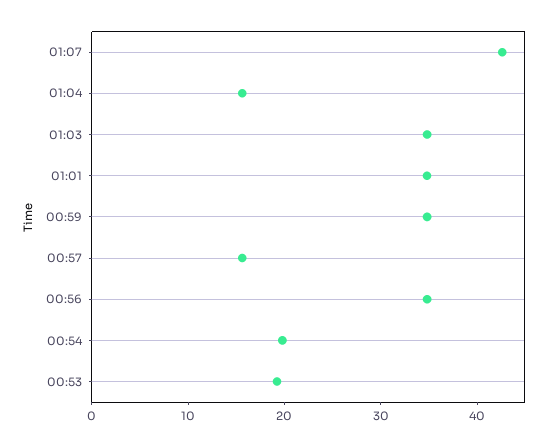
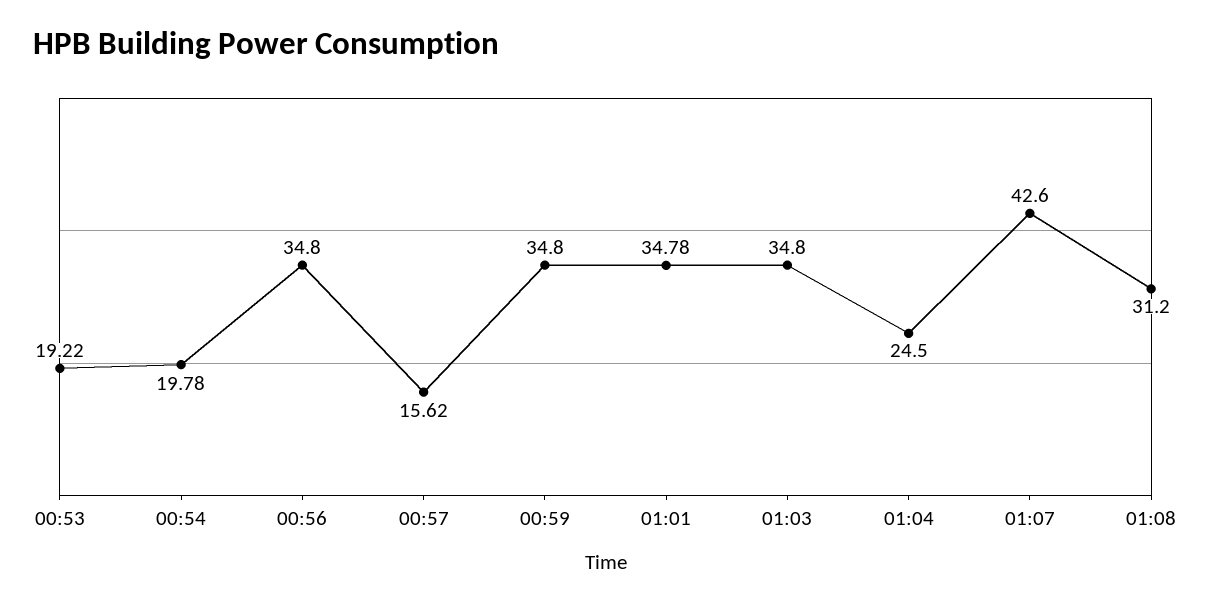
01:04: 16 -> 24.5
01:08: none -> 31.2

